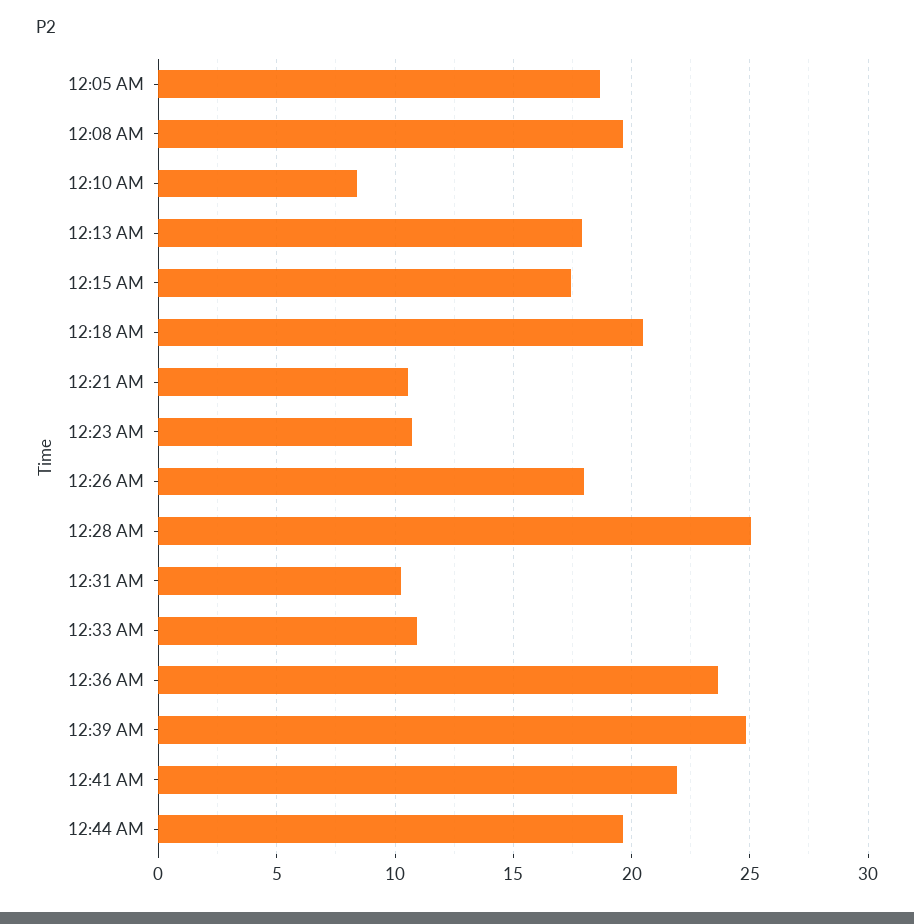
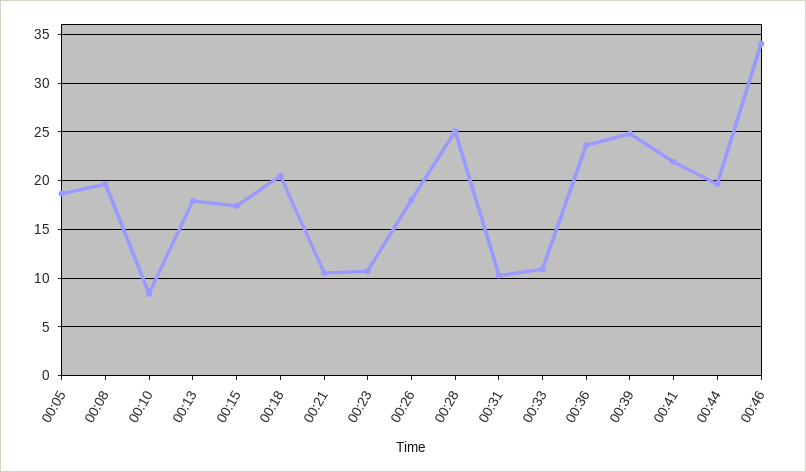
00:46: none -> 34

